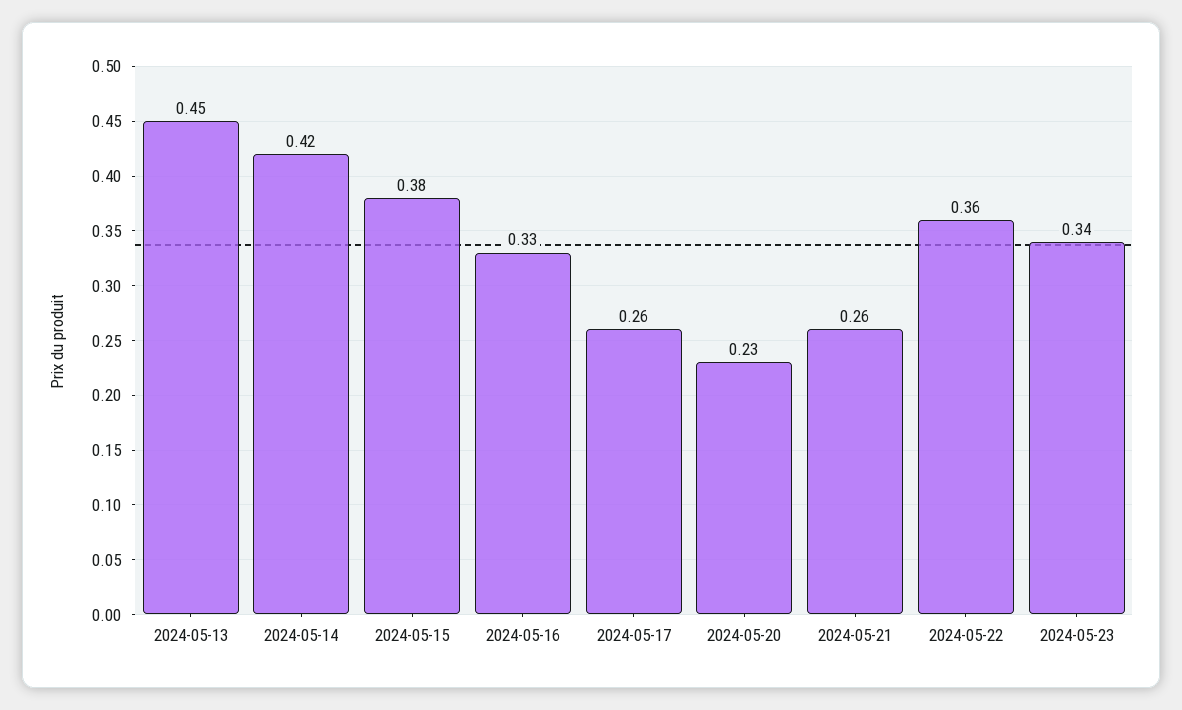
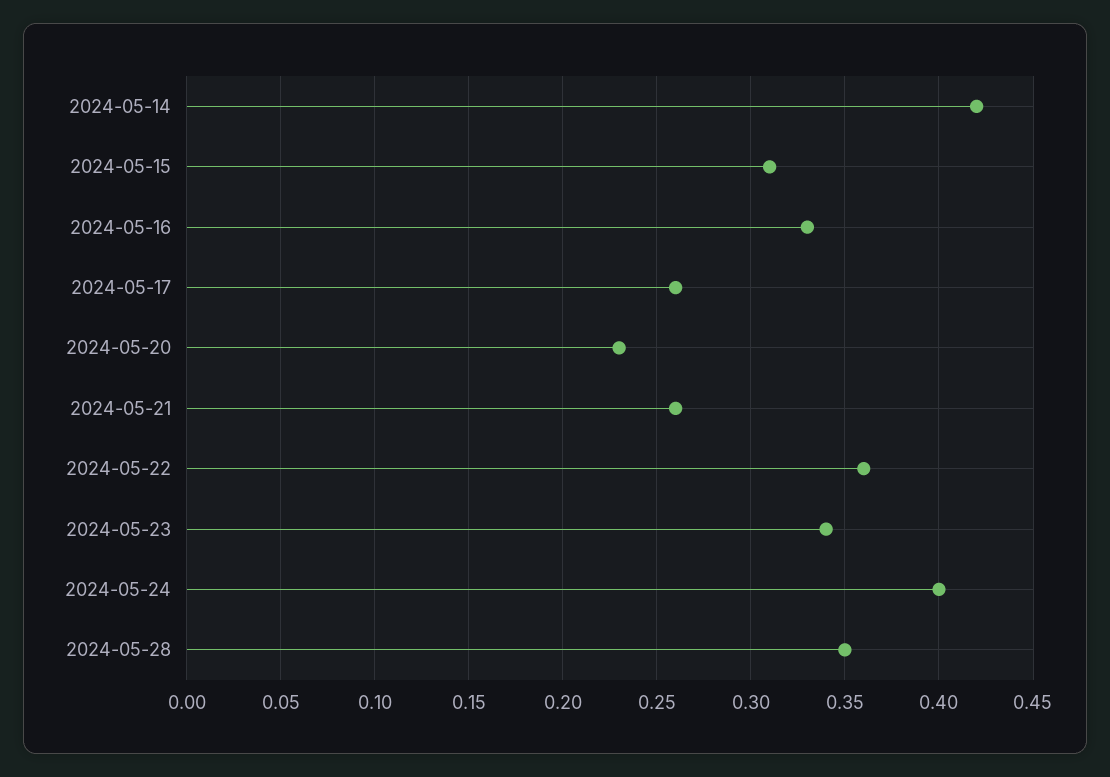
2024-05-13: 0.45 -> none
2024-05-15: 0.38 -> 0.31
2024-05-24: none -> 0.4
2024-05-28: none -> 0.35

